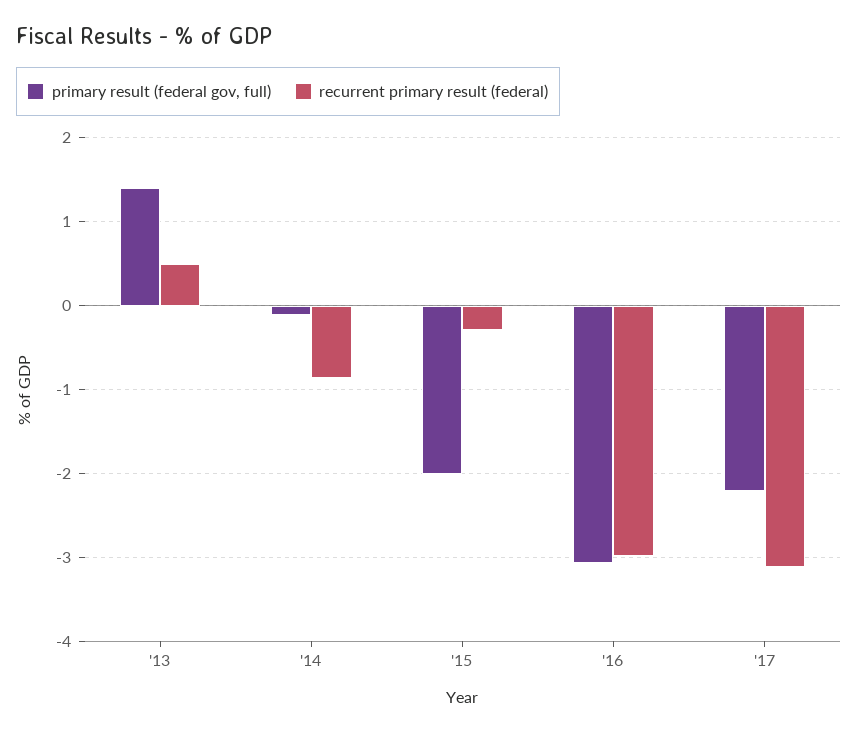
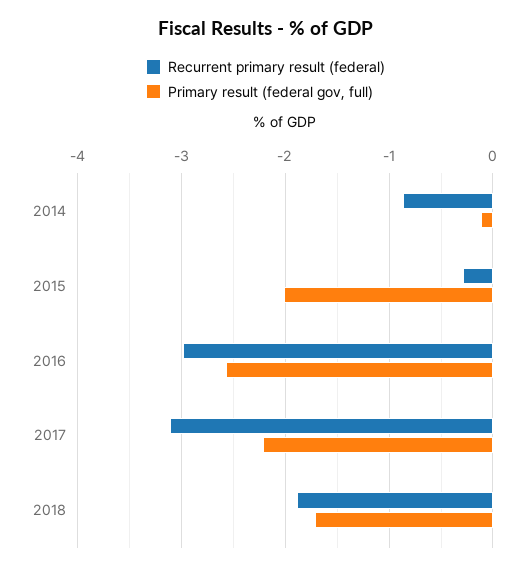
primary result (federal gov, full), '13: 1.4 -> none
recurrent primary result (federal), '13: 0.5 -> none
primary result (federal gov, full), '16: -3.1 -> -2.6
recurrent primary result (federal), 2018: none -> -1.9
primary result (federal gov, full), 2018: none -> -1.7

